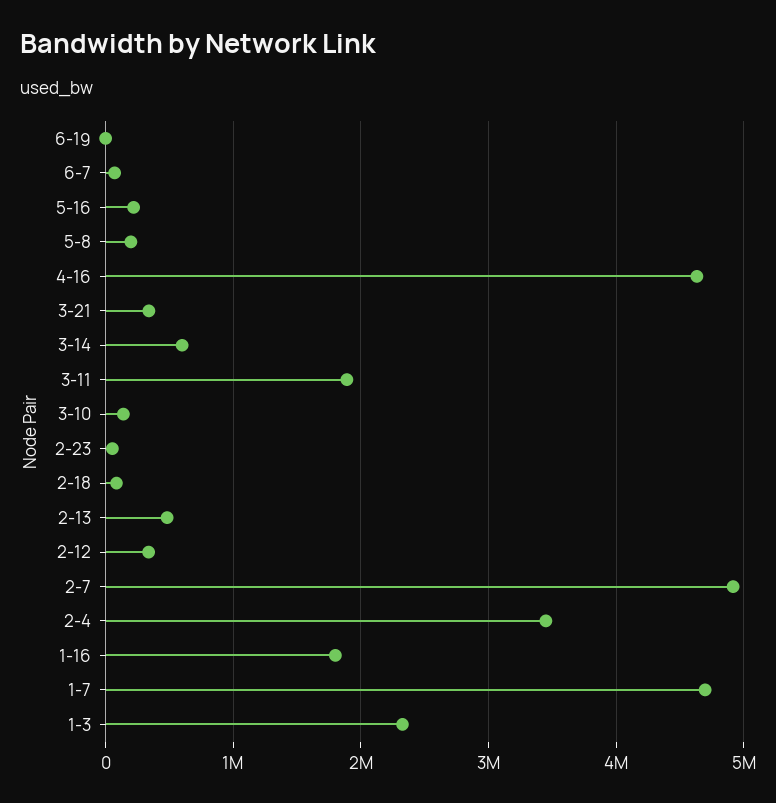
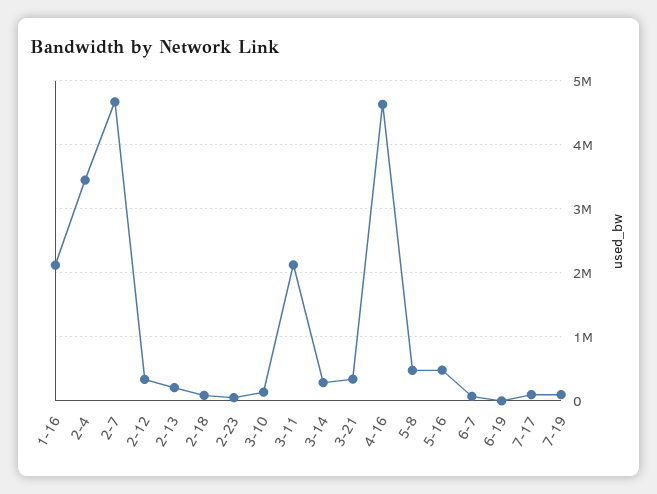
5-16: 200000 -> 500000
5-8: 200000 -> 500000
3-14: 600000 -> 300000
3-11: 1900000 -> 2100000
2-13: 500000 -> 200000
2-7: 4900000 -> 4700000
1-16: 1800000 -> 2100000
1-7: 4700000 -> none
1-3: 2300000 -> none
7-17: none -> 100000
7-19: none -> 100000

